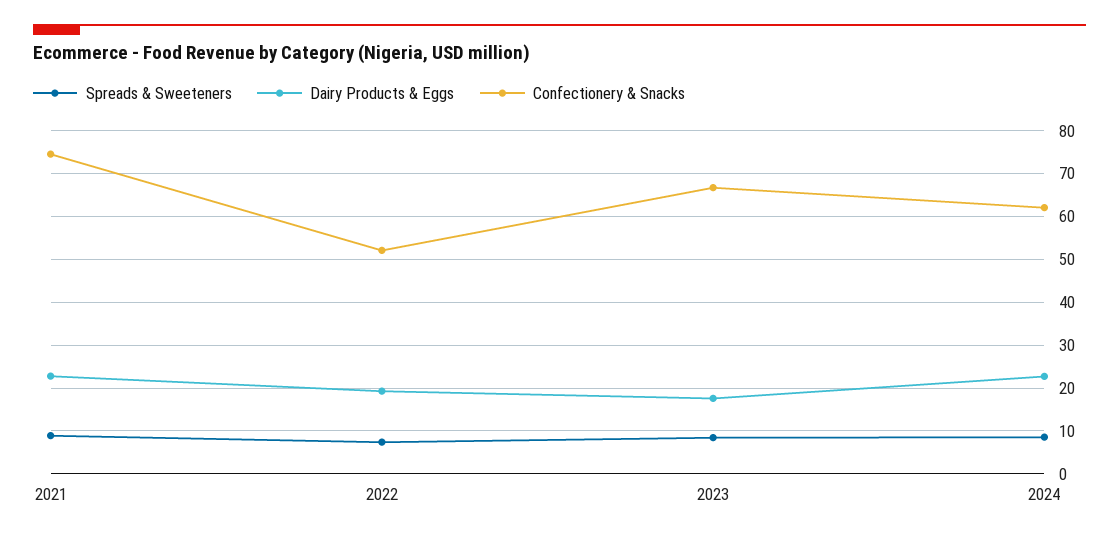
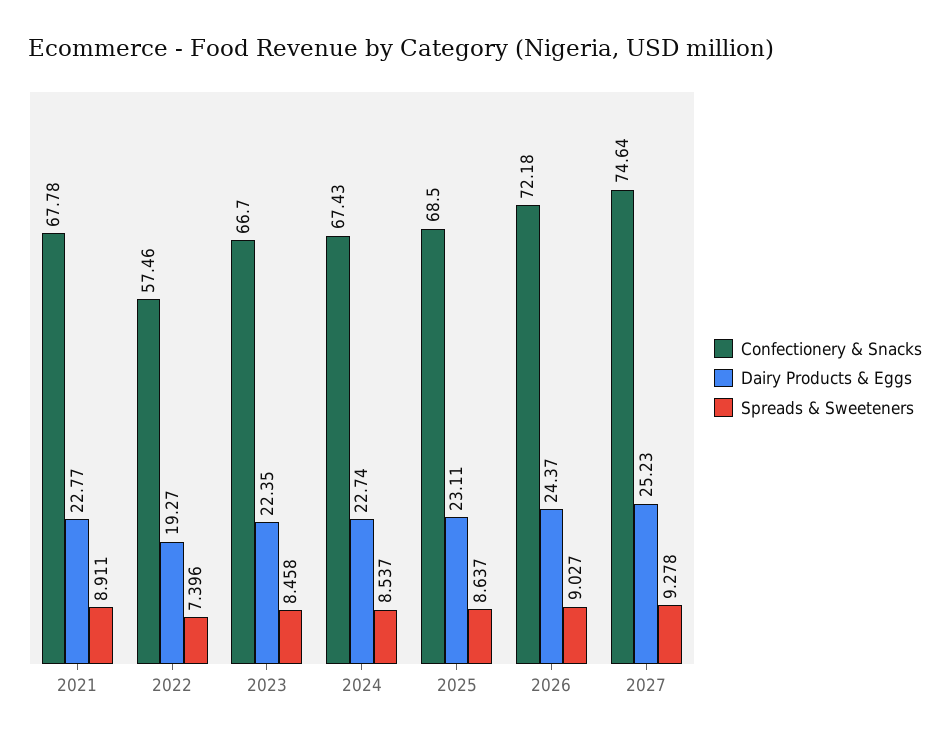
Confectionery & Snacks, 2021: 74 -> 67.78
Confectionery & Snacks, 2022: 52 -> 57.46
Dairy Products & Eggs, 2023: 18 -> 22.35
Confectionery & Snacks, 2024: 62 -> 67.43
Confectionery & Snacks, 2025: none -> 68.5
Dairy Products & Eggs, 2025: none -> 23.11
Spreads & Sweeteners, 2025: none -> 8.637
Confectionery & Snacks, 2026: none -> 72.18
Dairy Products & Eggs, 2026: none -> 24.37
Spreads & Sweeteners, 2026: none -> 9.027
Confectionery & Snacks, 2027: none -> 74.64
Dairy Products & Eggs, 2027: none -> 25.23
Spreads & Sweeteners, 2027: none -> 9.278

